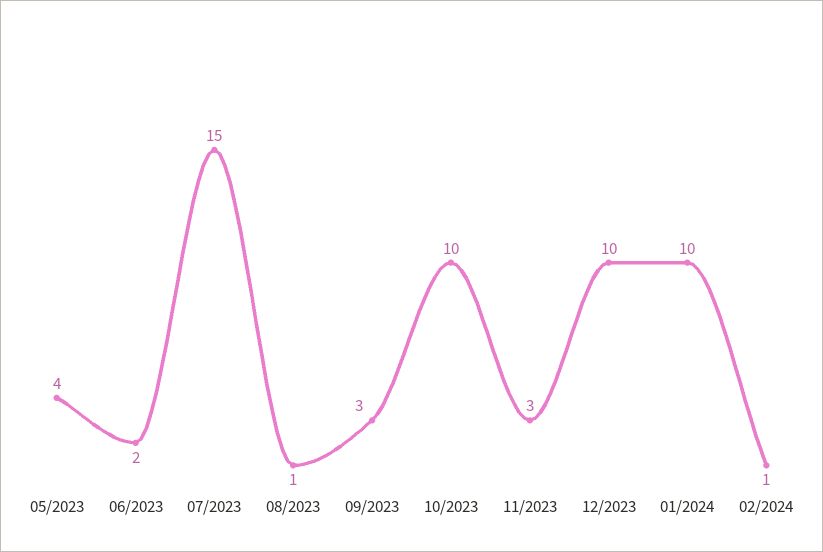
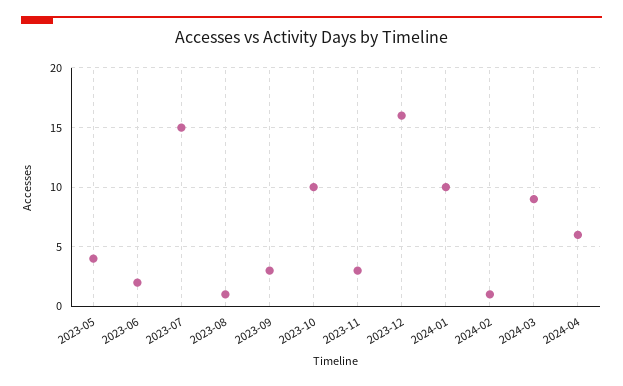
12/2023: 10 -> 16
2024-03: none -> 9
2024-04: none -> 6

